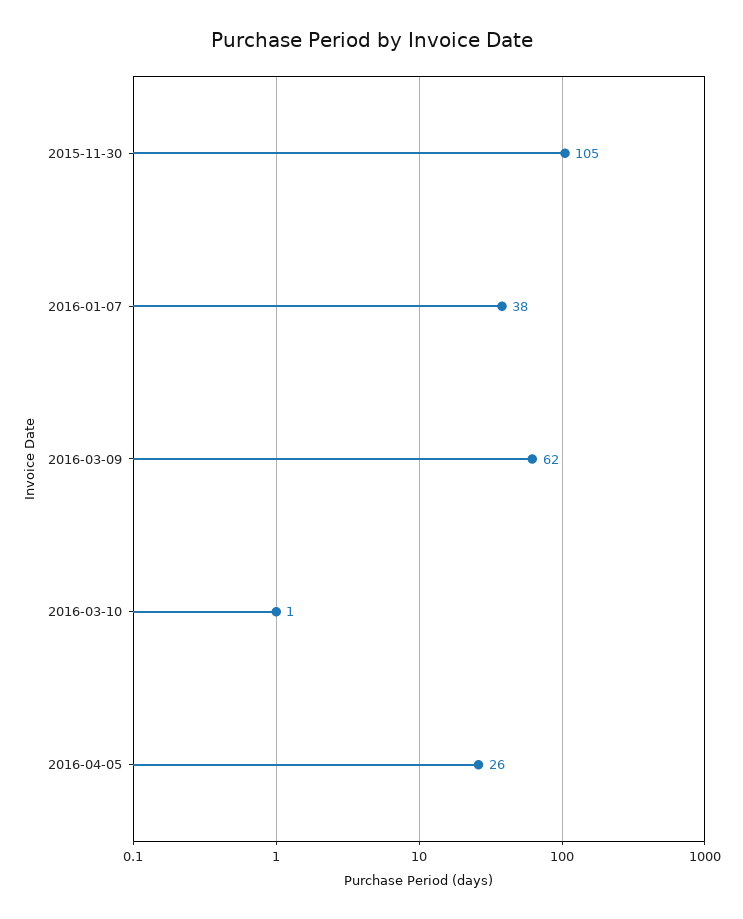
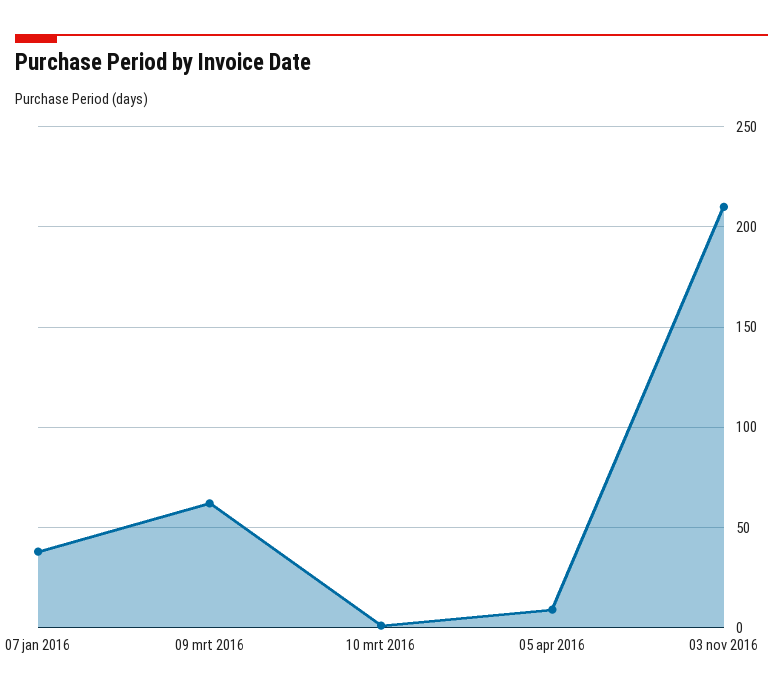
2015-11-30: 105 -> none
2016-04-05: 26 -> 10
03 nov 2016: none -> 210

